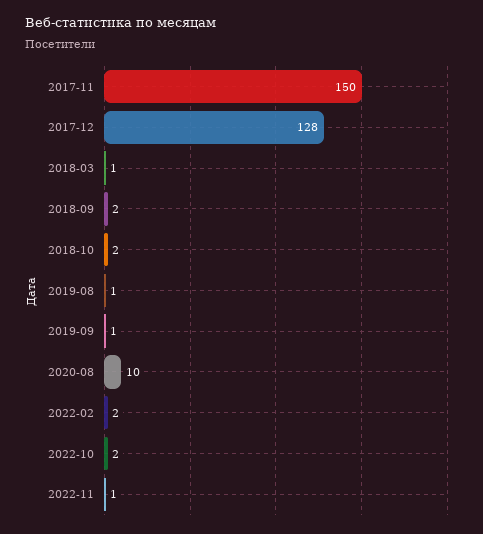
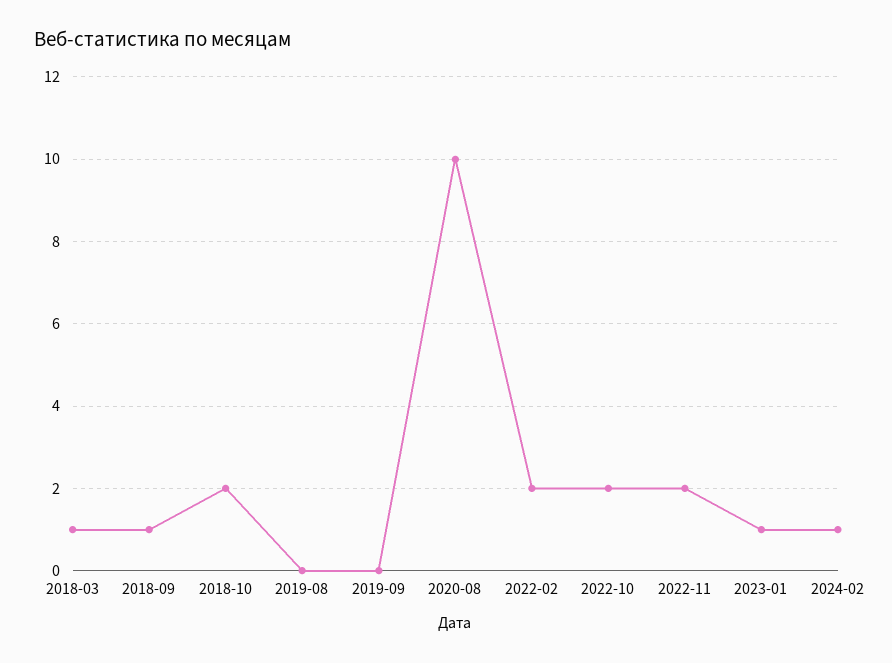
2017-11: 150 -> none
2017-12: 128 -> none
2018-09: 2 -> 1
2019-08: 1 -> 0
2019-09: 1 -> 0
2022-11: 1 -> 2
2023-01: none -> 1
2024-02: none -> 1

